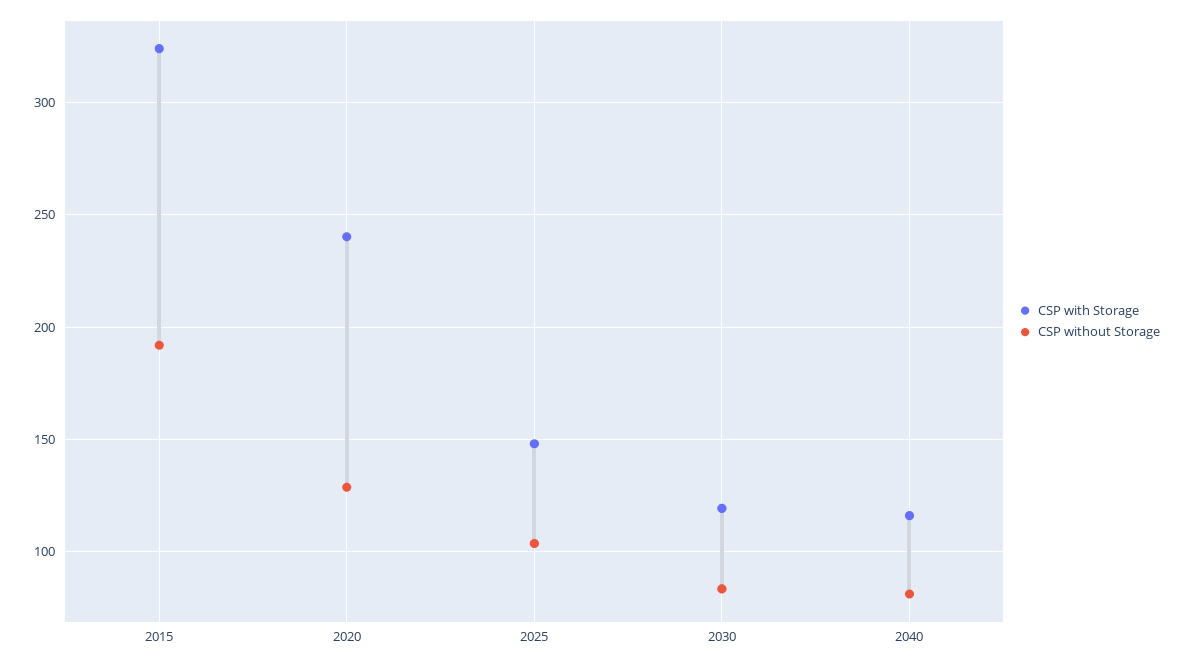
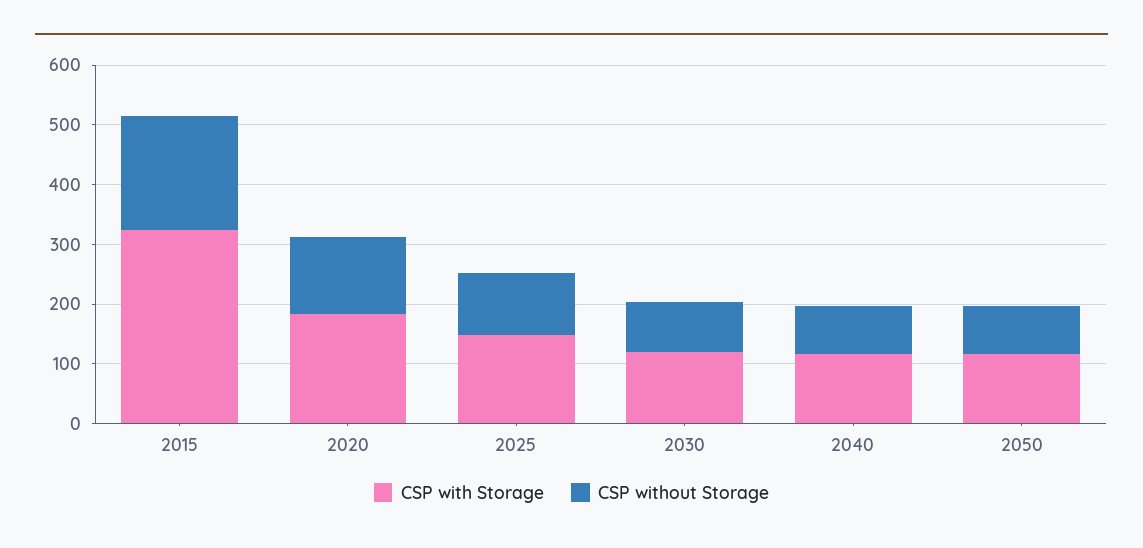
CSP with Storage, 2020: 240 -> 180
CSP with Storage, 2050: none -> 120
CSP without Storage, 2050: none -> 80

